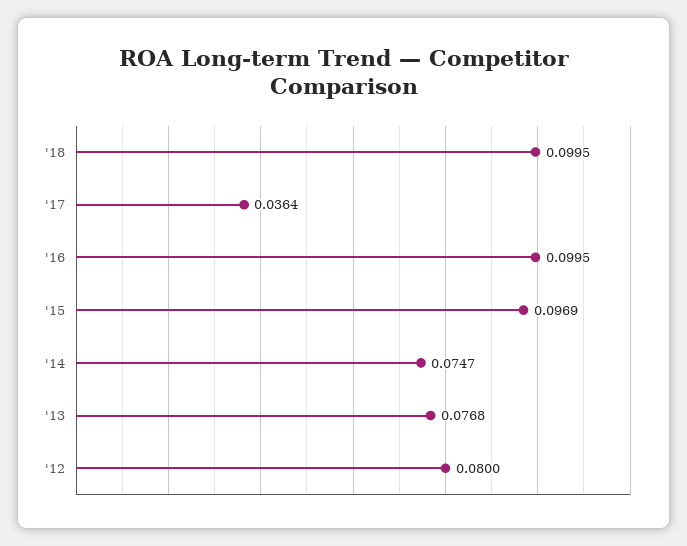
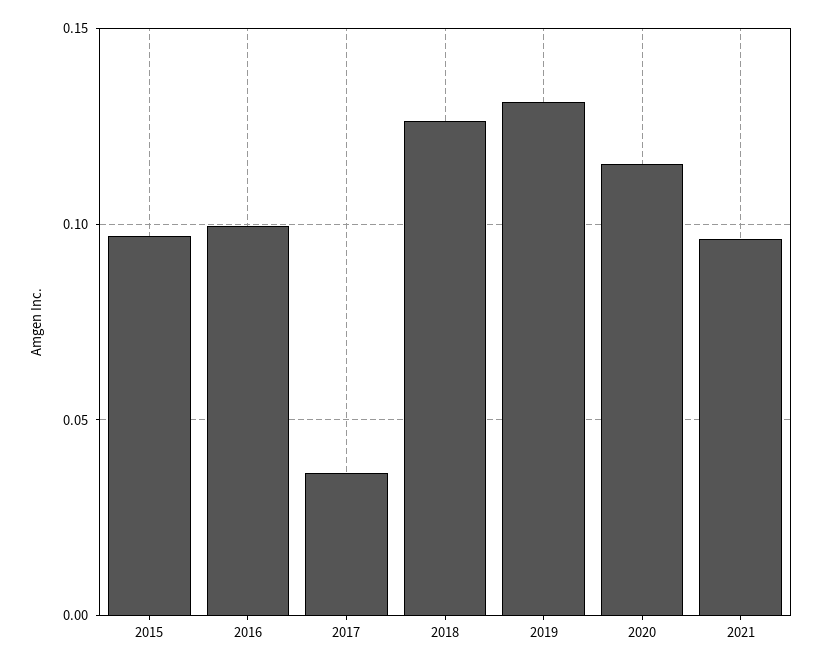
'18: 0.0995 -> 0.125
'14: 0.0747 -> none
'13: 0.0768 -> none
'12: 0.08 -> none
2019: none -> 0.13
2020: none -> 0.115
2021: none -> 0.095

